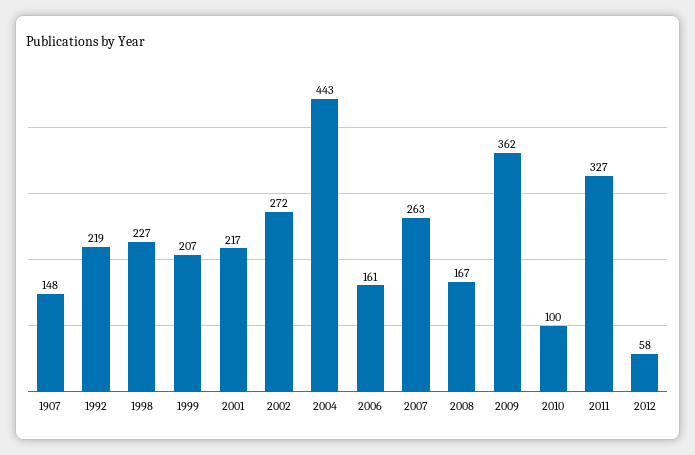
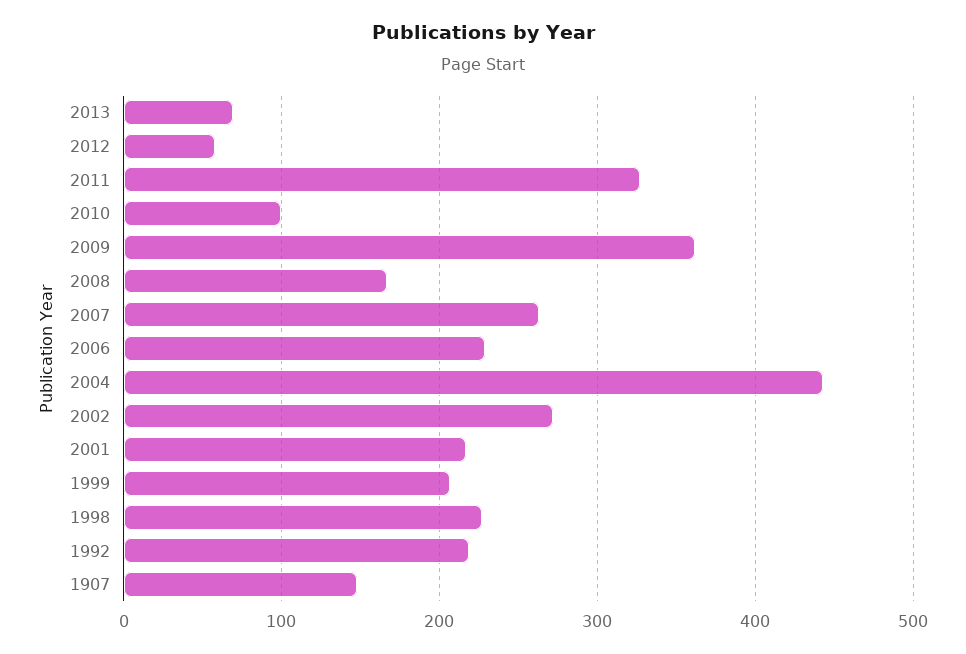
2006: 161 -> 230
2013: none -> 70

